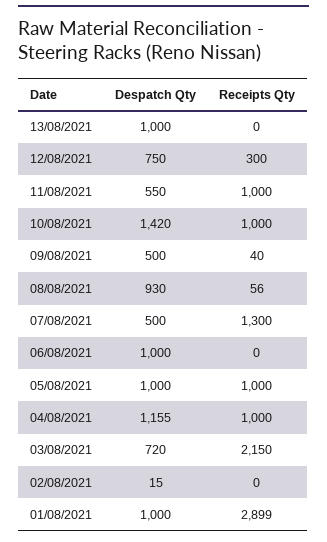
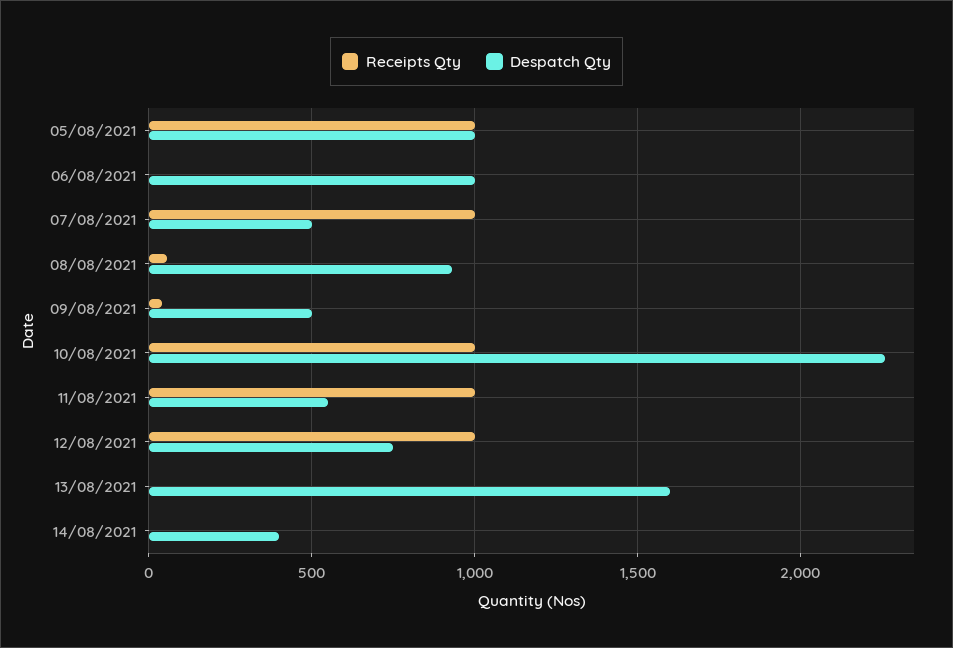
Despatch Qty, 13/08/2021: 1000 -> 1600
Receipts Qty, 12/08/2021: 300 -> 1000
Despatch Qty, 10/08/2021: 1420 -> 2250
Receipts Qty, 07/08/2021: 1300 -> 1000
Despatch Qty, 04/08/2021: 1155 -> none
Receipts Qty, 04/08/2021: 1000 -> none
Despatch Qty, 03/08/2021: 720 -> none
Receipts Qty, 03/08/2021: 2150 -> none
Despatch Qty, 02/08/2021: 15 -> none
Receipts Qty, 02/08/2021: 0 -> none
Despatch Qty, 01/08/2021: 1000 -> none
Receipts Qty, 01/08/2021: 2899 -> none
Receipts Qty, 14/08/2021: none -> 0
Despatch Qty, 14/08/2021: none -> 400

